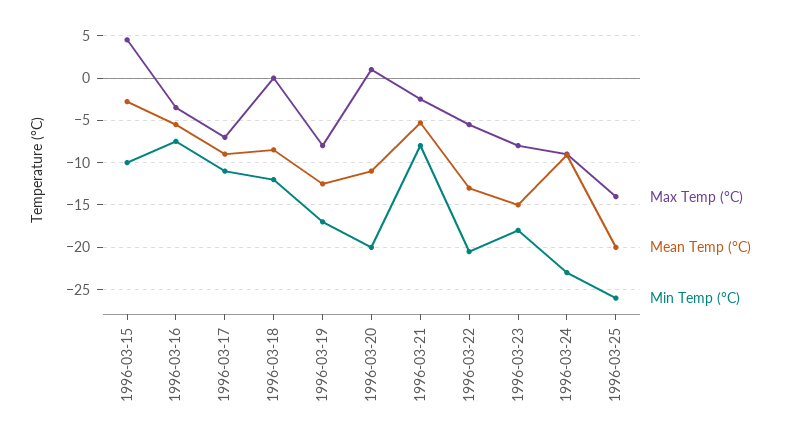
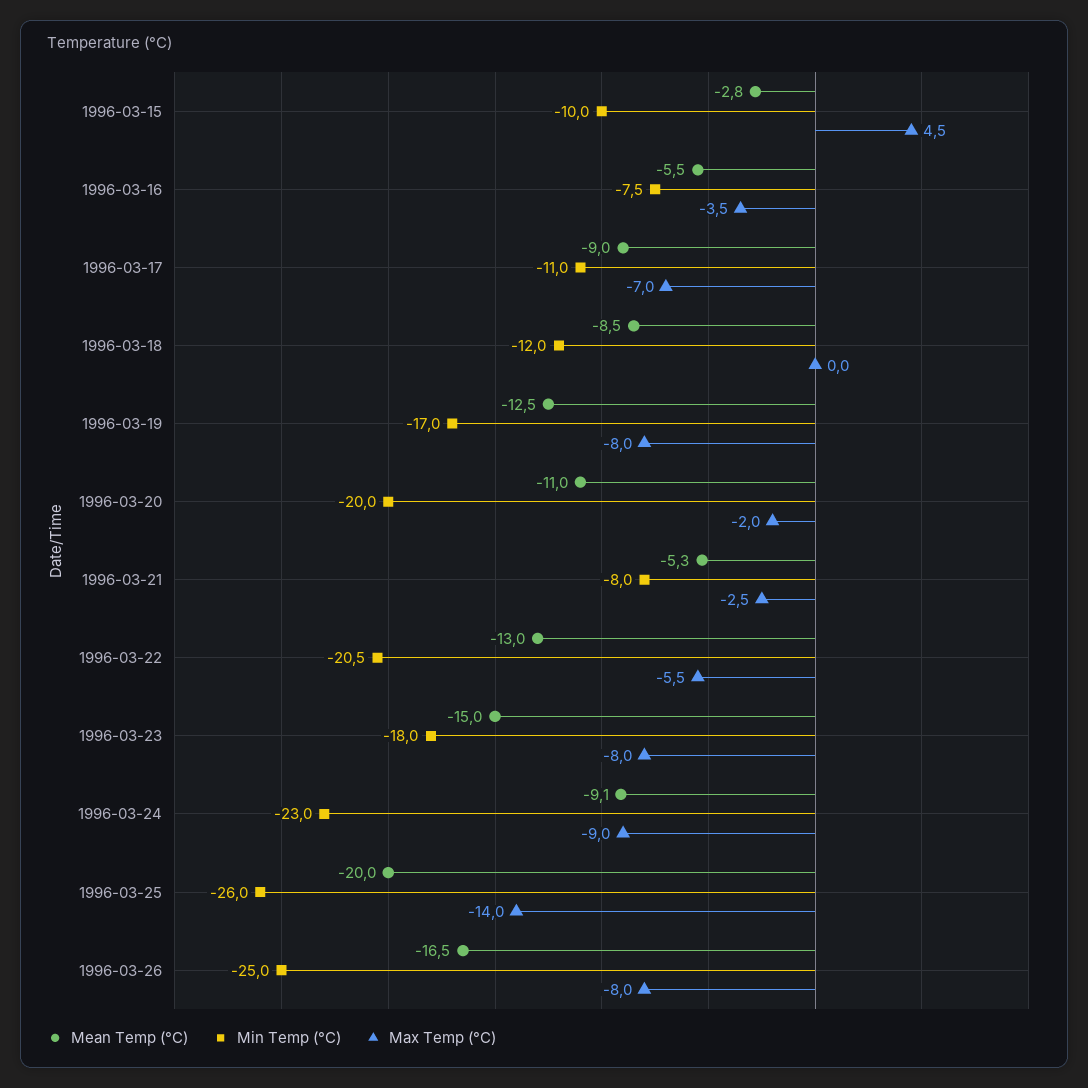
Max Temp (°C), 1996-03-20: 1 -> -2
Mean Temp (°C), 1996-03-26: none -> -16.5
Min Temp (°C), 1996-03-26: none -> -25
Max Temp (°C), 1996-03-26: none -> -8

